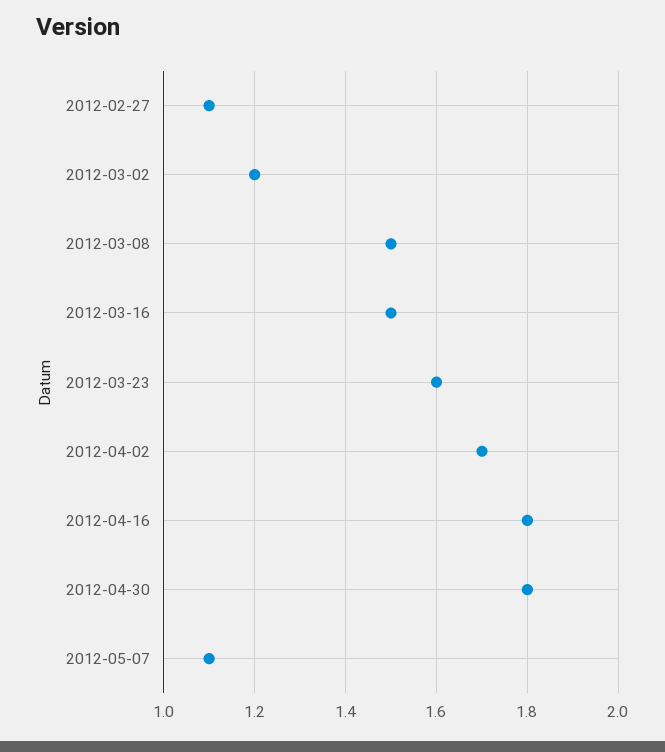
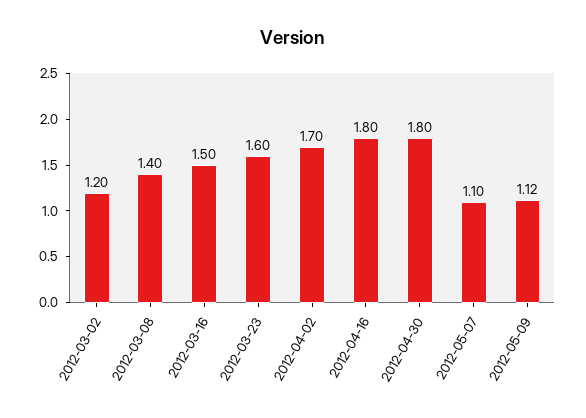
2012-02-27: 1.1 -> none
2012-03-08: 1.5 -> 1.4
2012-05-09: none -> 1.12

